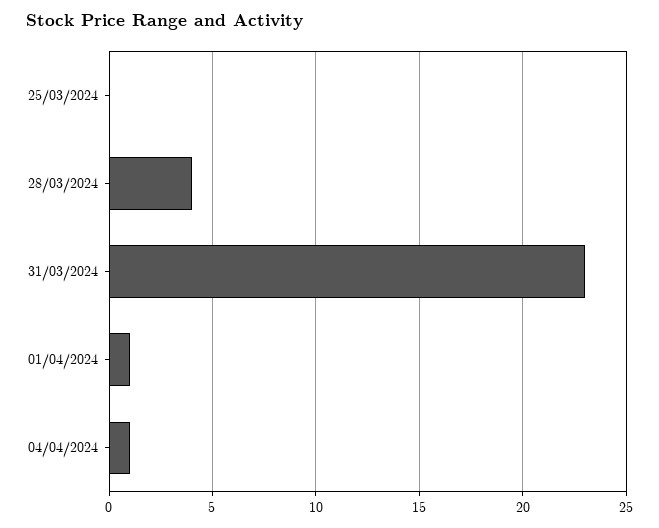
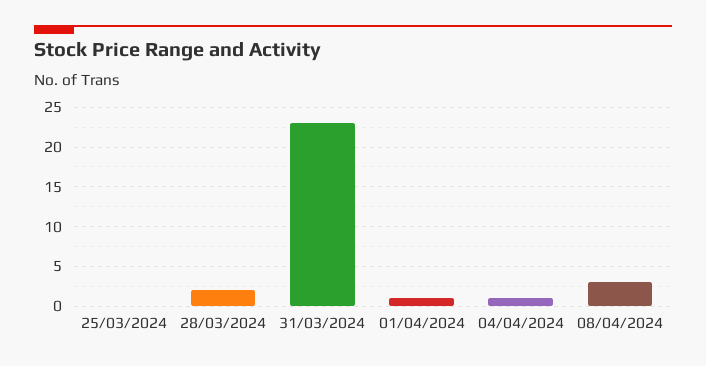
28/03/2024: 4 -> 2
08/04/2024: none -> 3

